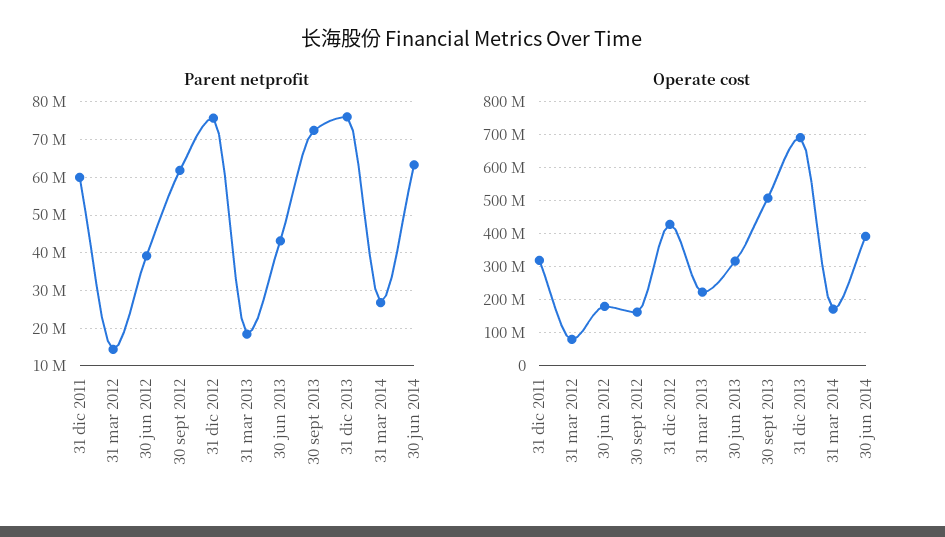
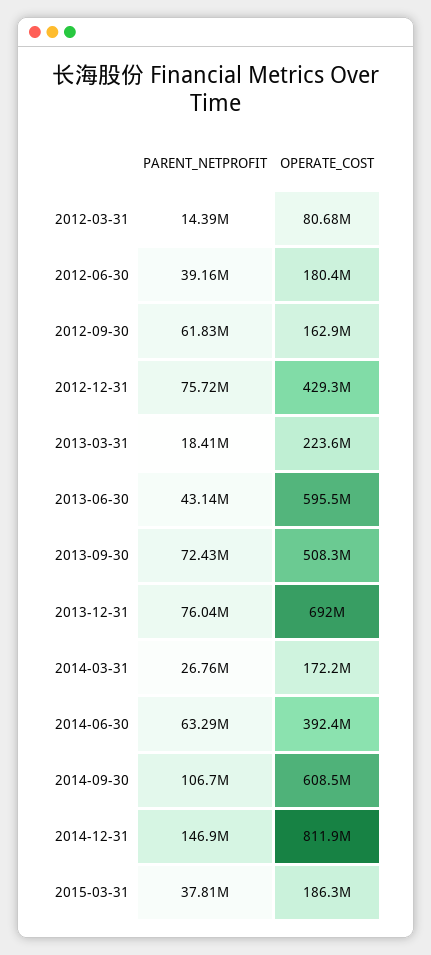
Parent netprofit, 31 dic 2011: 60000000 -> none
Operate cost, 31 dic 2011: 320000000 -> none
Operate cost, 30 jun 2013: 320000000 -> 595500000
Parent netprofit, 2014-09-30: none -> 106700000
Operate cost, 2014-09-30: none -> 608500000
Parent netprofit, 2014-12-31: none -> 146900000
Operate cost, 2014-12-31: none -> 811900000
Parent netprofit, 2015-03-31: none -> 37810000
Operate cost, 2015-03-31: none -> 186300000

